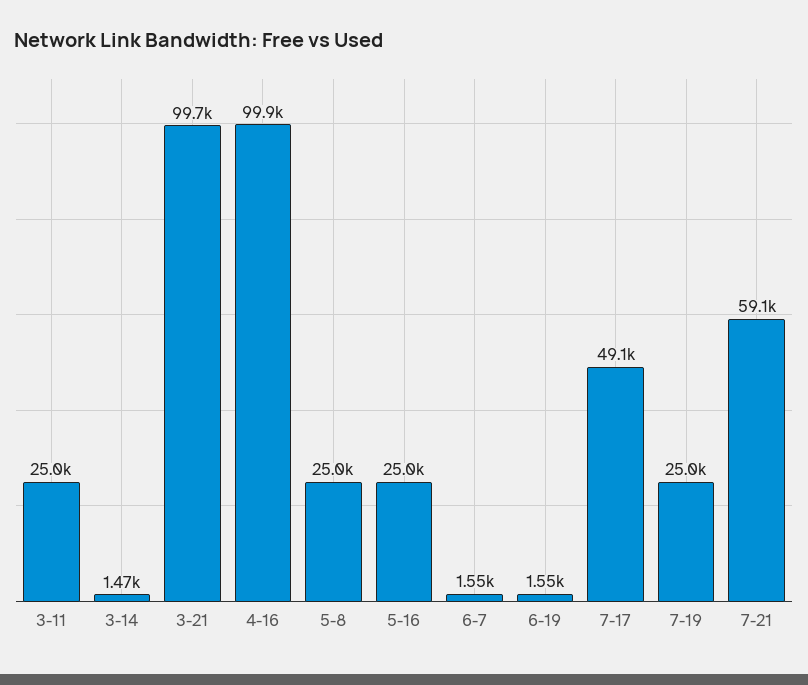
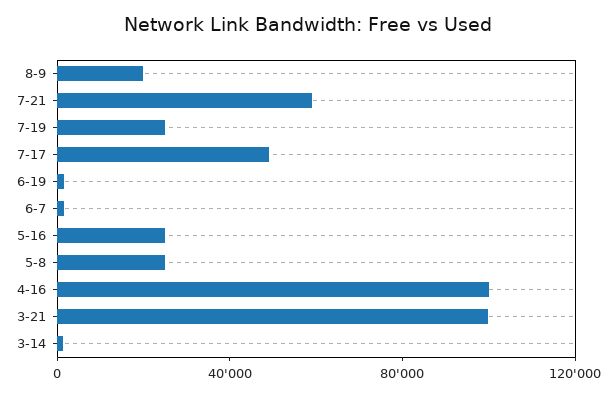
3-11: 25000 -> none
8-9: none -> 20000

